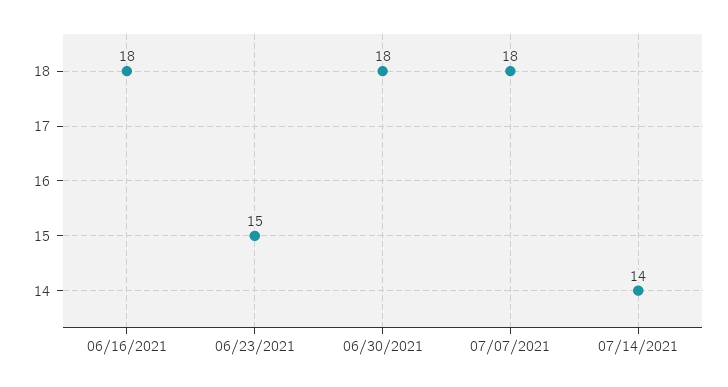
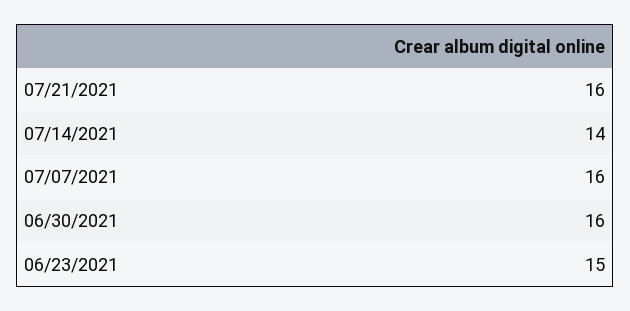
06/16/2021: 18 -> none
06/30/2021: 18 -> 16
07/07/2021: 18 -> 16
07/21/2021: none -> 16

